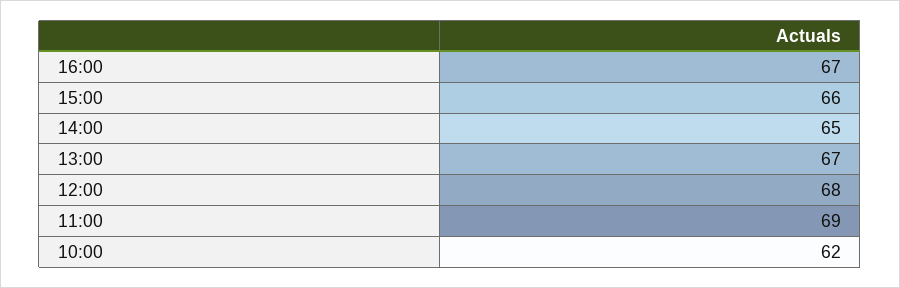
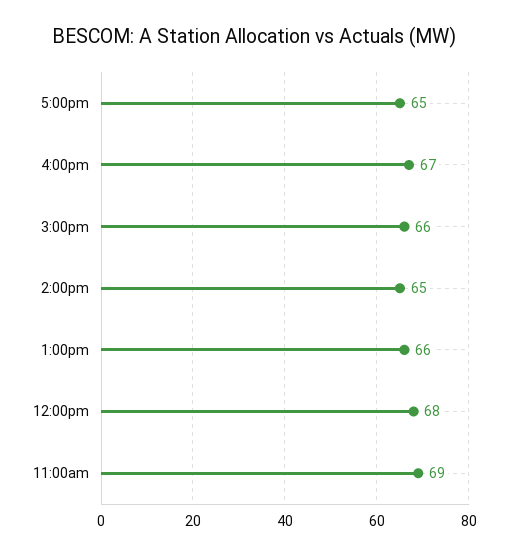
13:00: 67 -> 66
10:00: 62 -> none
5:00pm: none -> 65

